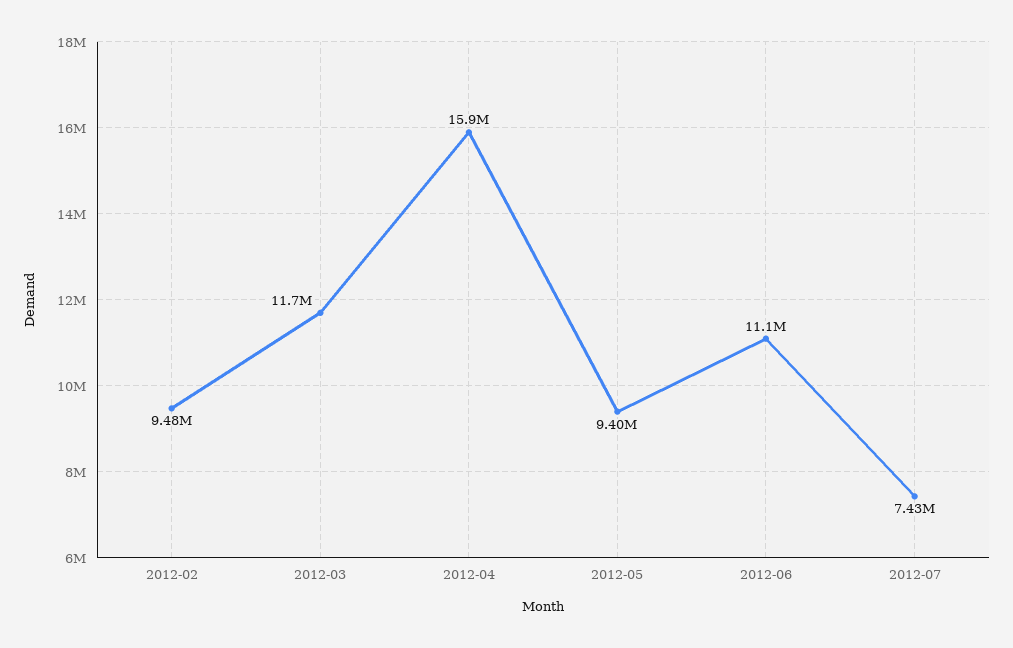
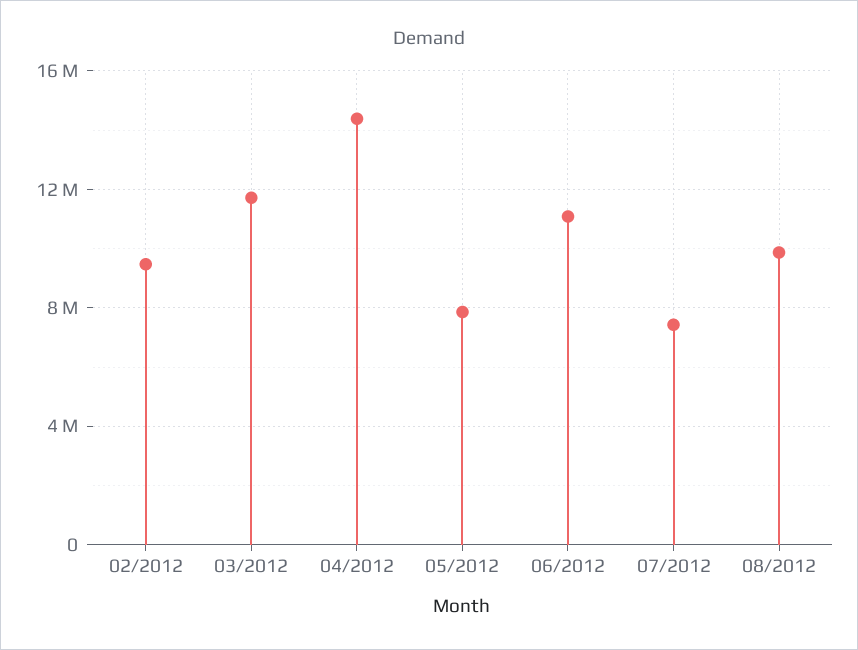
2012-04: 15900000 -> 14500000
2012-05: 9400000 -> 8000000
08/2012: none -> 10000000

